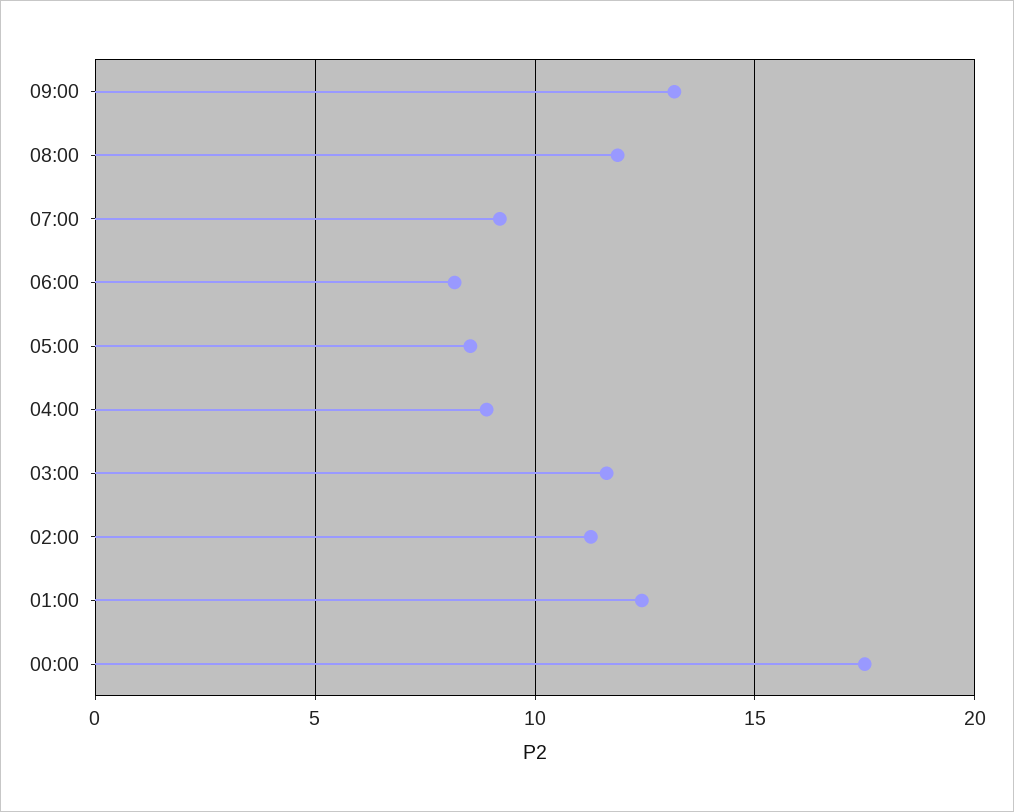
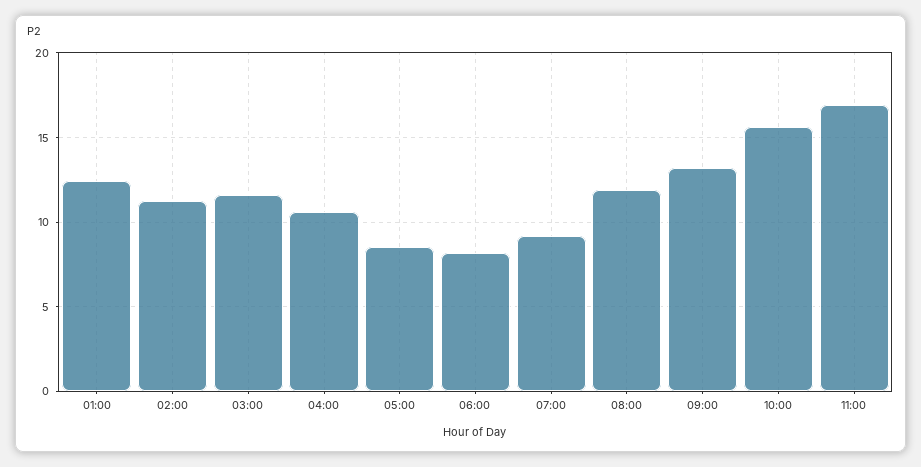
04:00: 9 -> 10.5
00:00: 17.5 -> none
10:00: none -> 15.5
11:00: none -> 17

